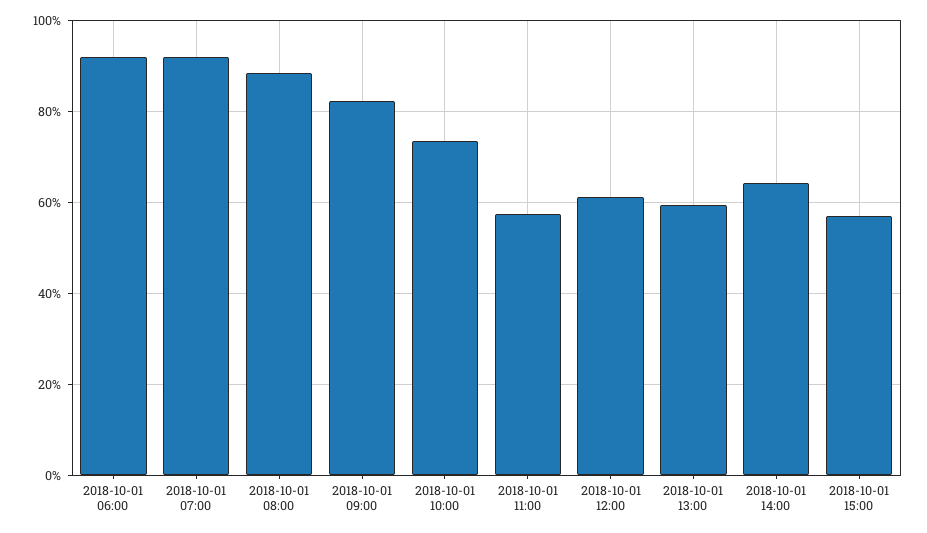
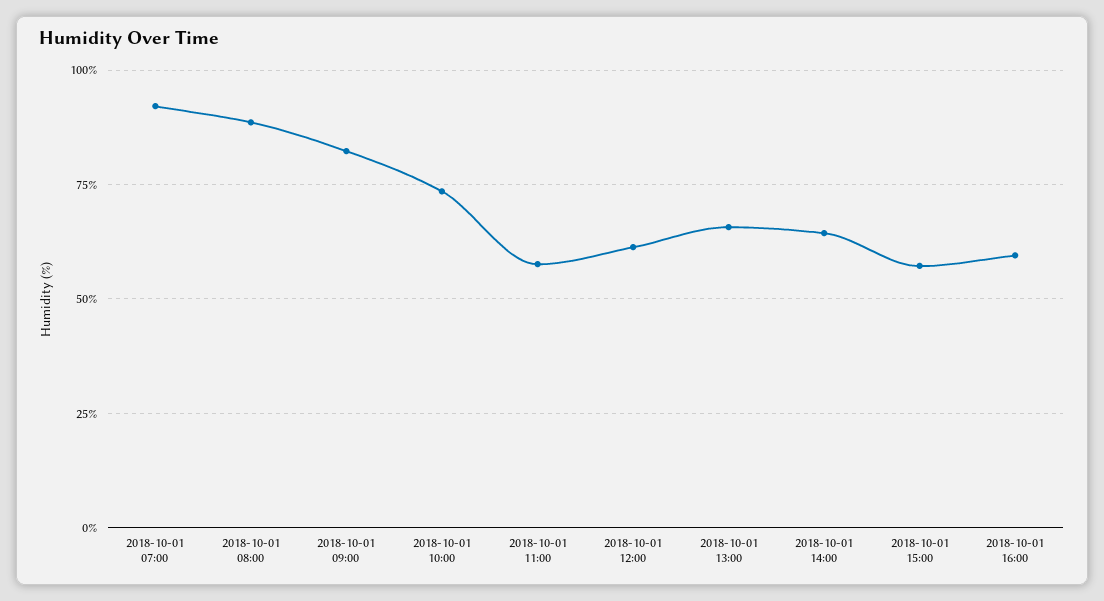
2018-10-01 06:00: 92 -> none
2018-10-01 13:00: 60 -> 65
2018-10-01 16:00: none -> 60

